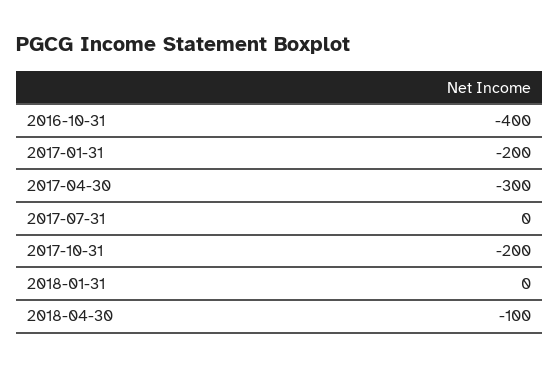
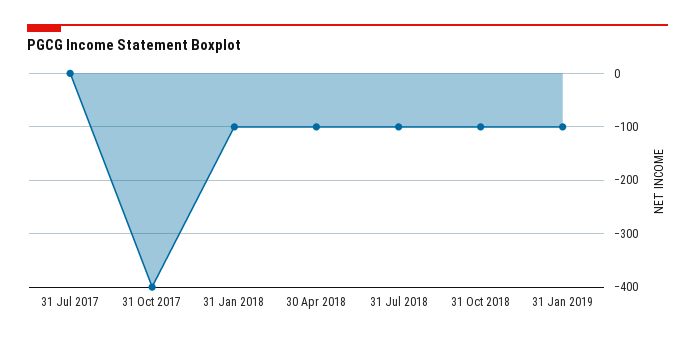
2016-10-31: -400 -> none
2017-01-31: -200 -> none
2017-04-30: -300 -> none
2017-10-31: -200 -> -400
2018-01-31: 0 -> -100
31 Jul 2018: none -> -100
31 Oct 2018: none -> -100
31 Jan 2019: none -> -100

